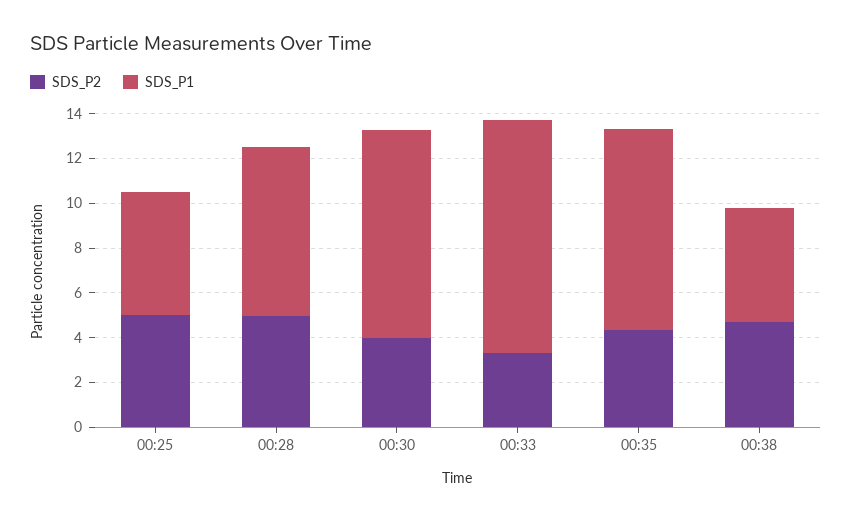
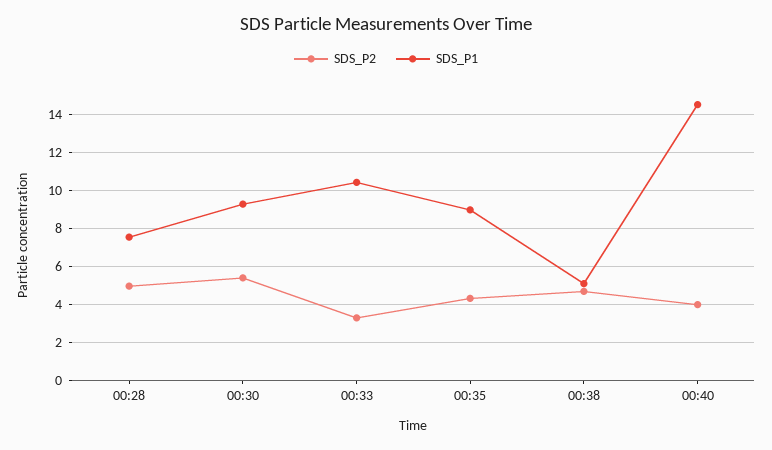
SDS_P2, 00:25: 5 -> none
SDS_P1, 00:25: 5.5 -> none
SDS_P2, 00:30: 4 -> 5.5
SDS_P2, 00:40: none -> 4
SDS_P1, 00:40: none -> 14.5

